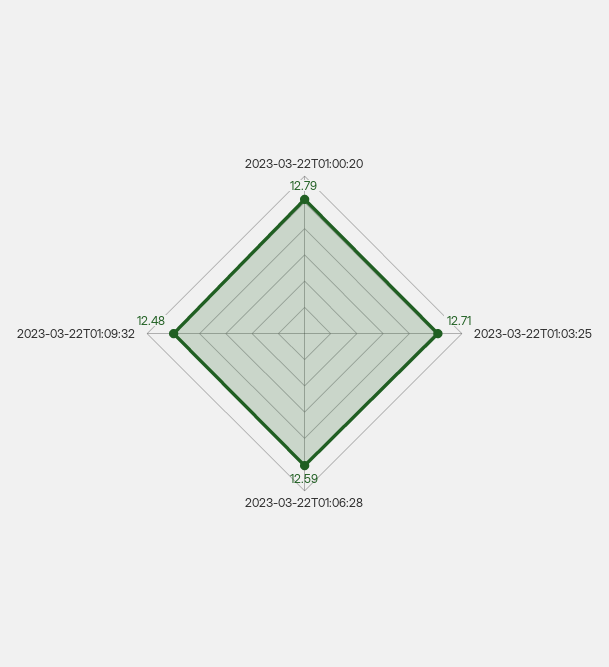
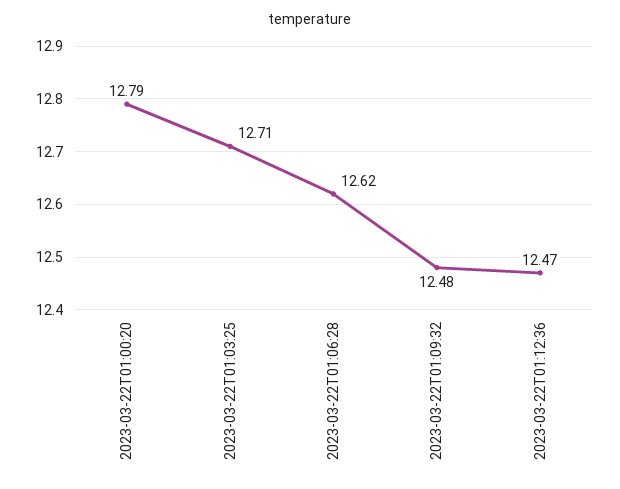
2023-03-22T01:06:28: 12.59 -> 12.62
2023-03-22T01:12:36: none -> 12.47

